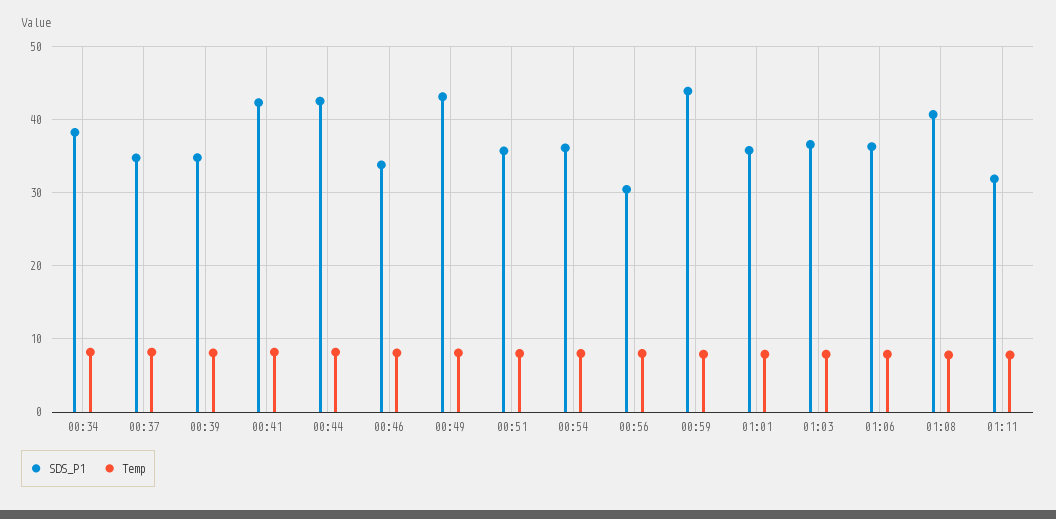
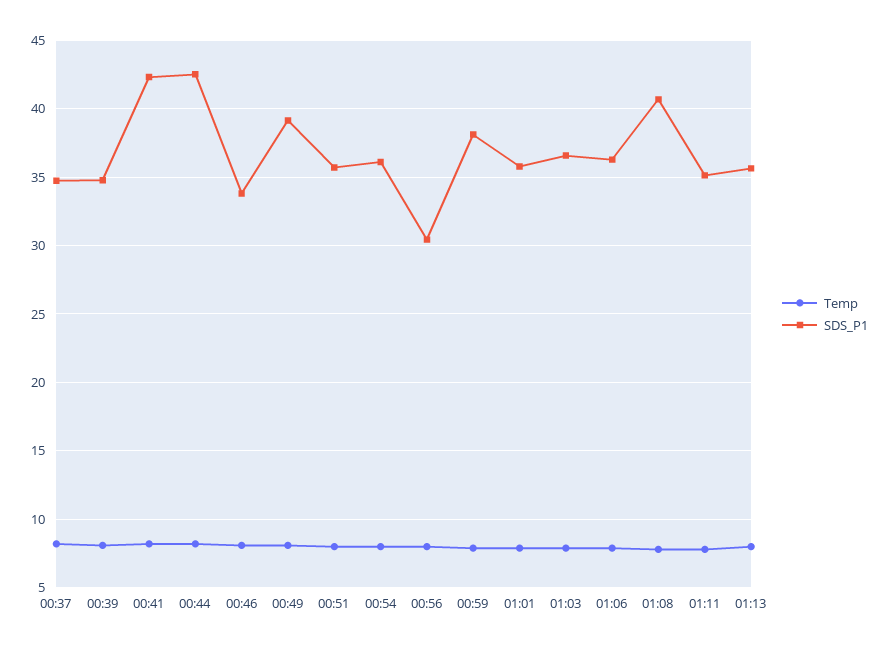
SDS_P1, 00:34: 38 -> none
Temp, 00:34: 8 -> none
SDS_P1, 00:49: 43 -> 39
SDS_P1, 00:59: 44 -> 38
SDS_P1, 01:11: 32 -> 35
Temp, 01:13: none -> 8
SDS_P1, 01:13: none -> 35.5

